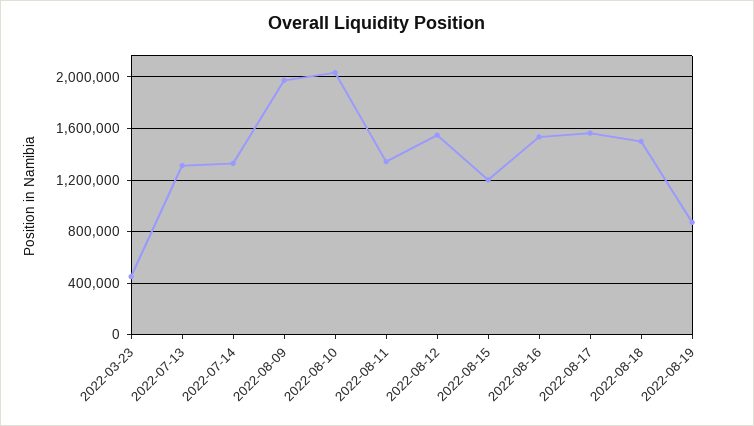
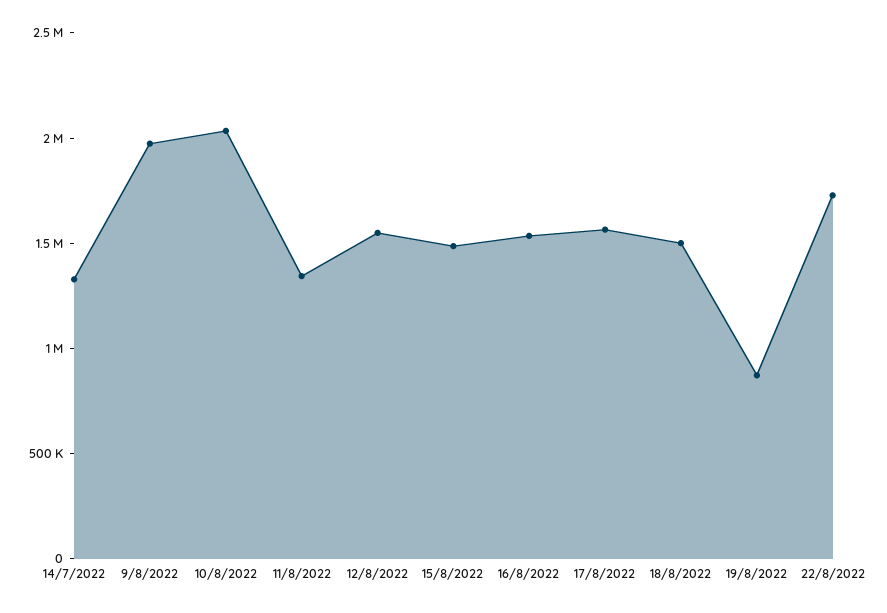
2022-03-23: 450000 -> none
2022-07-13: 1300000 -> none
2022-08-15: 1200000 -> 1500000
22/8/2022: none -> 1700000

